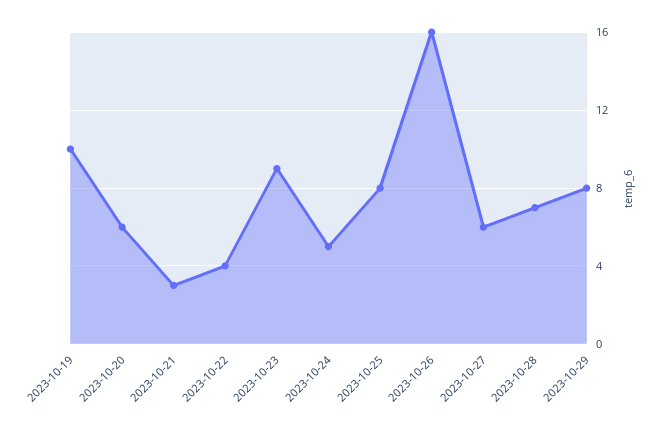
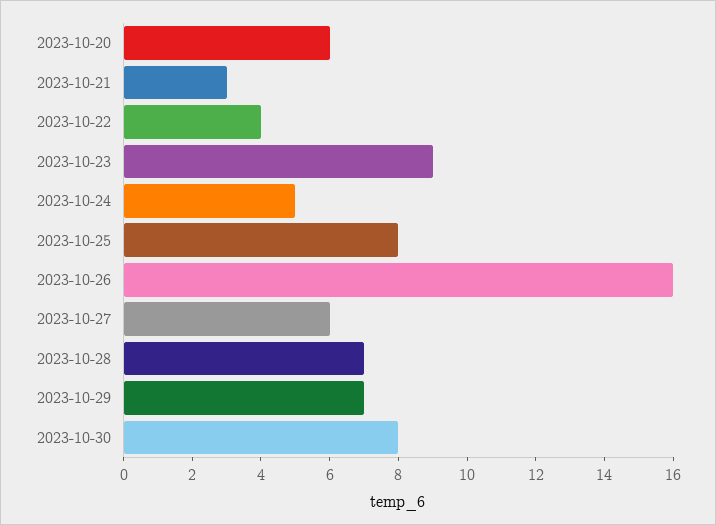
2023-10-19: 10 -> none
2023-10-29: 8 -> 7
2023-10-30: none -> 8

